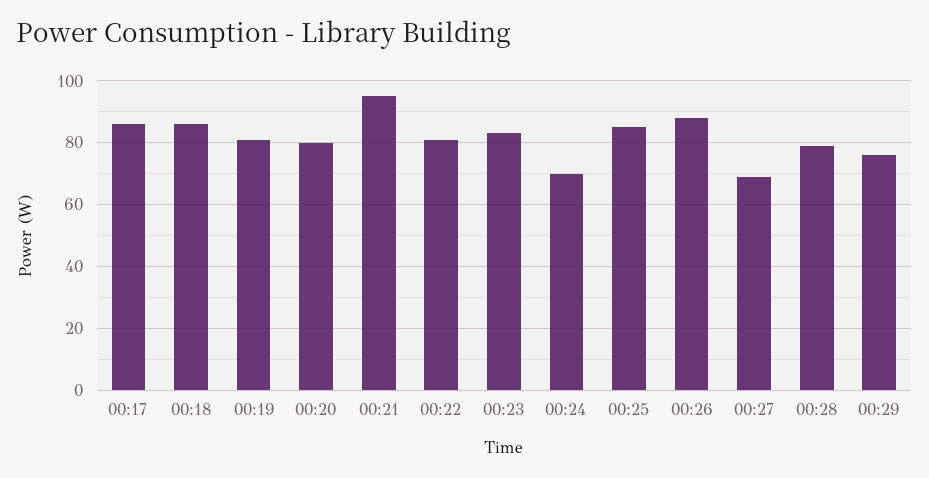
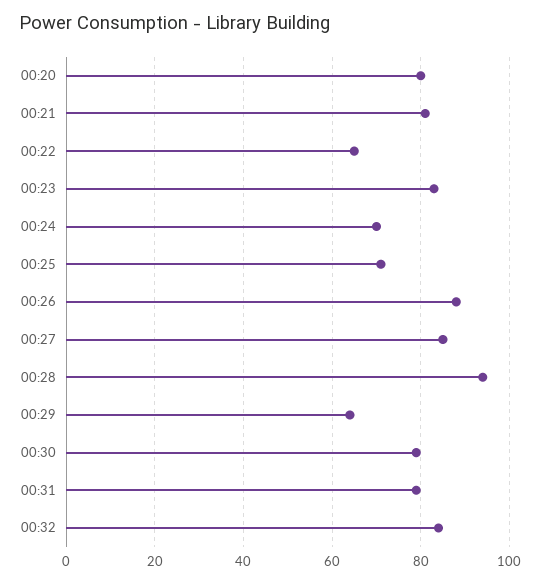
00:17: 85 -> none
00:18: 85 -> none
00:19: 80 -> none
00:21: 95 -> 80
00:22: 80 -> 65
00:25: 85 -> 70
00:27: 70 -> 85
00:28: 80 -> 95
00:29: 75 -> 65
00:30: none -> 80
00:31: none -> 80
00:32: none -> 85

